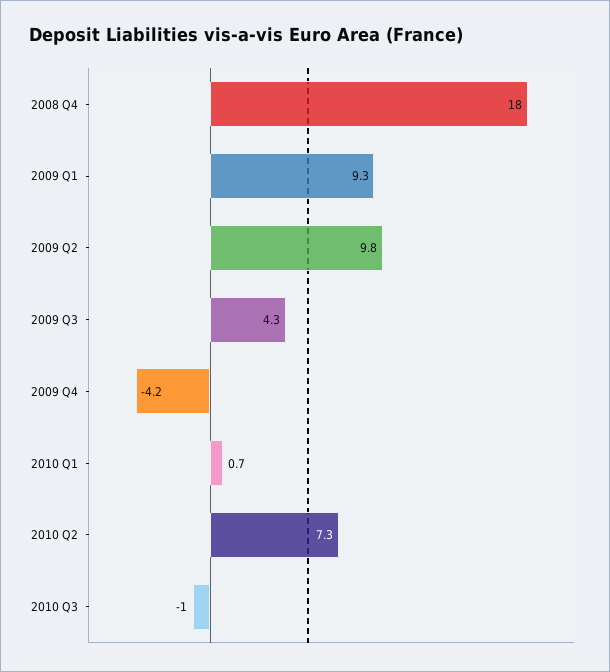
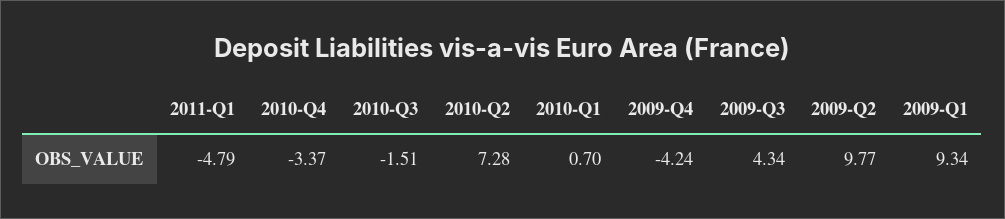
2008 Q4: 18 -> none
2010 Q3: -1 -> -1.51
2011-Q1: none -> -4.79
2010-Q4: none -> -3.37

